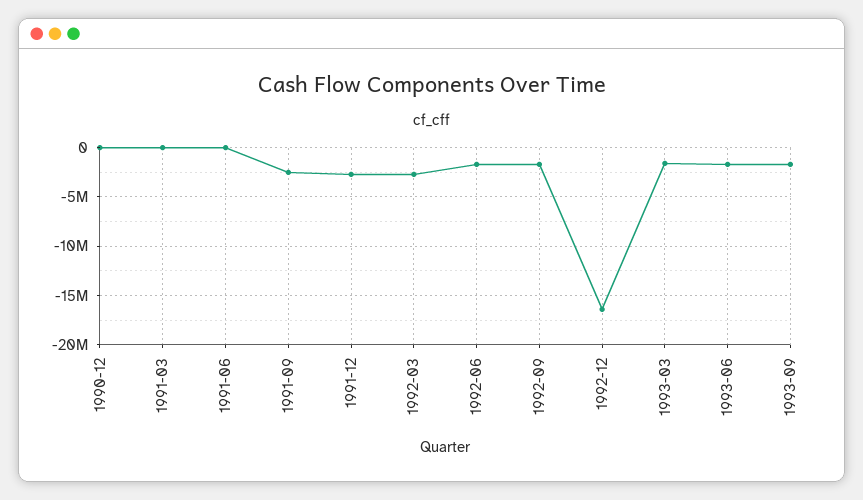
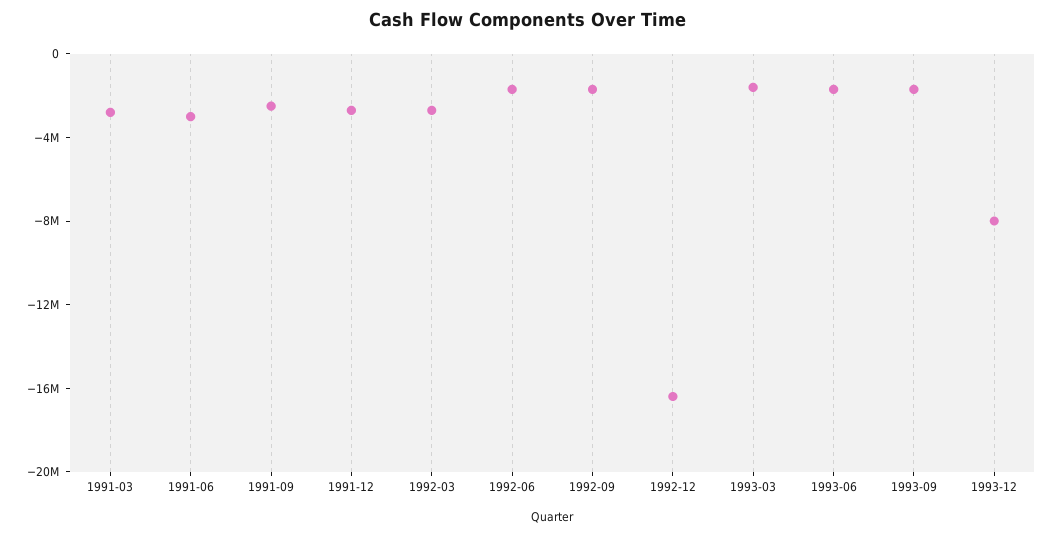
1990-12: 0 -> none
1991-03: 0 -> -3000000
1991-06: 0 -> -3000000
1993-12: none -> -8000000

